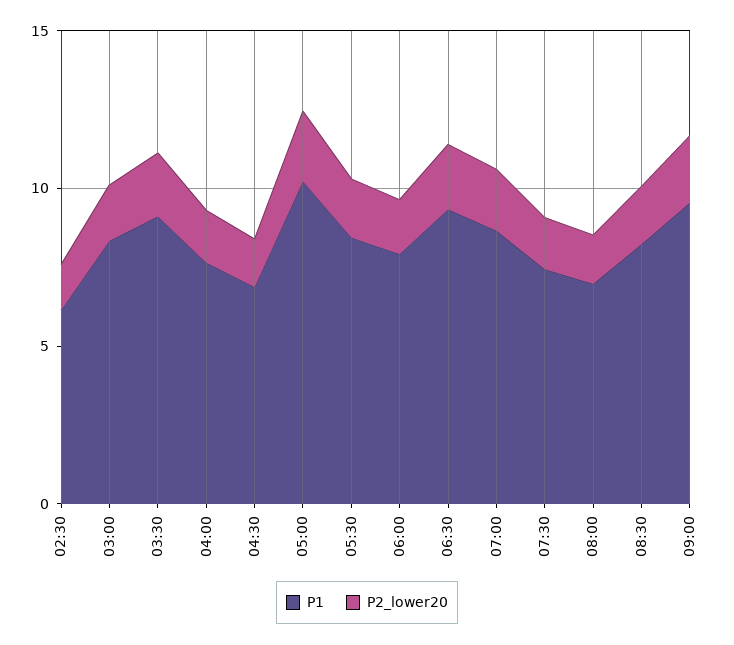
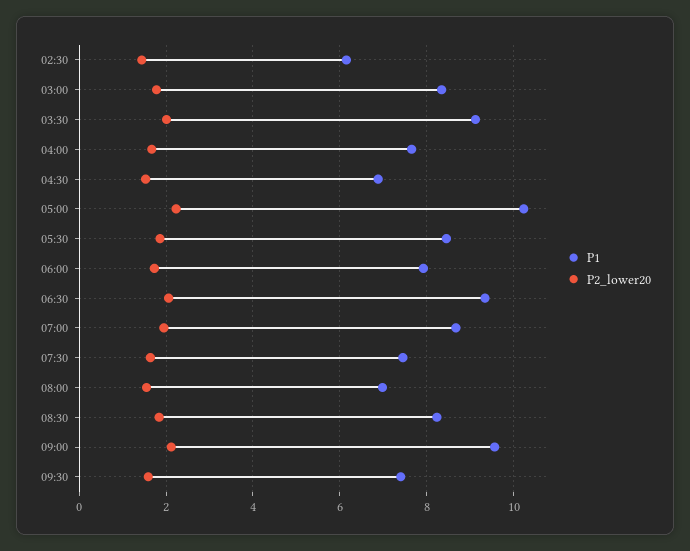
P1, 09:30: none -> 7.4
P2_lower20, 09:30: none -> 1.6

